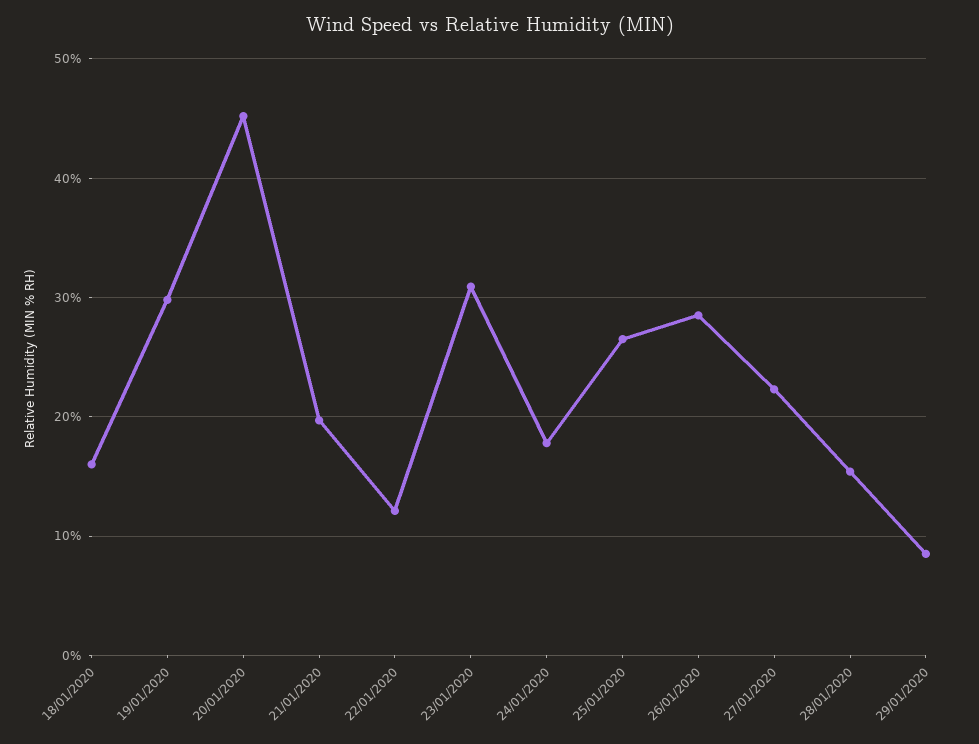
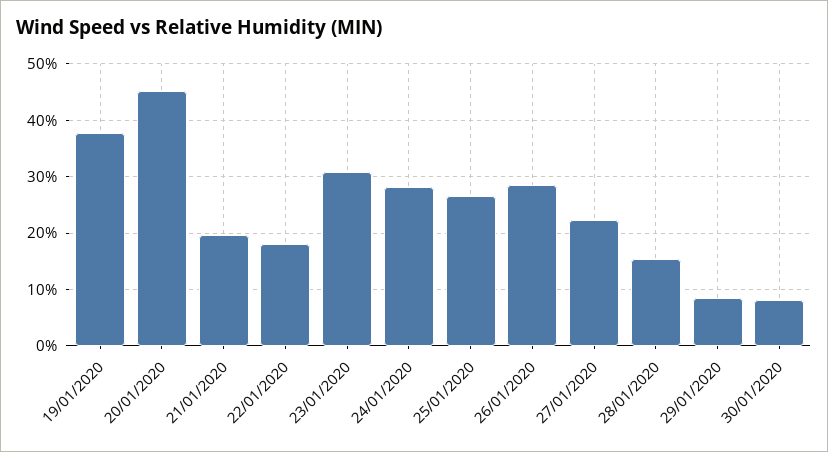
18/01/2020: 16 -> none
19/01/2020: 30 -> 38
22/01/2020: 12 -> 18
24/01/2020: 18 -> 28
30/01/2020: none -> 8

